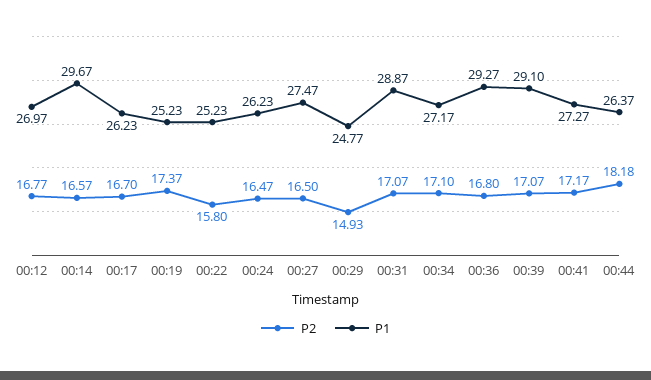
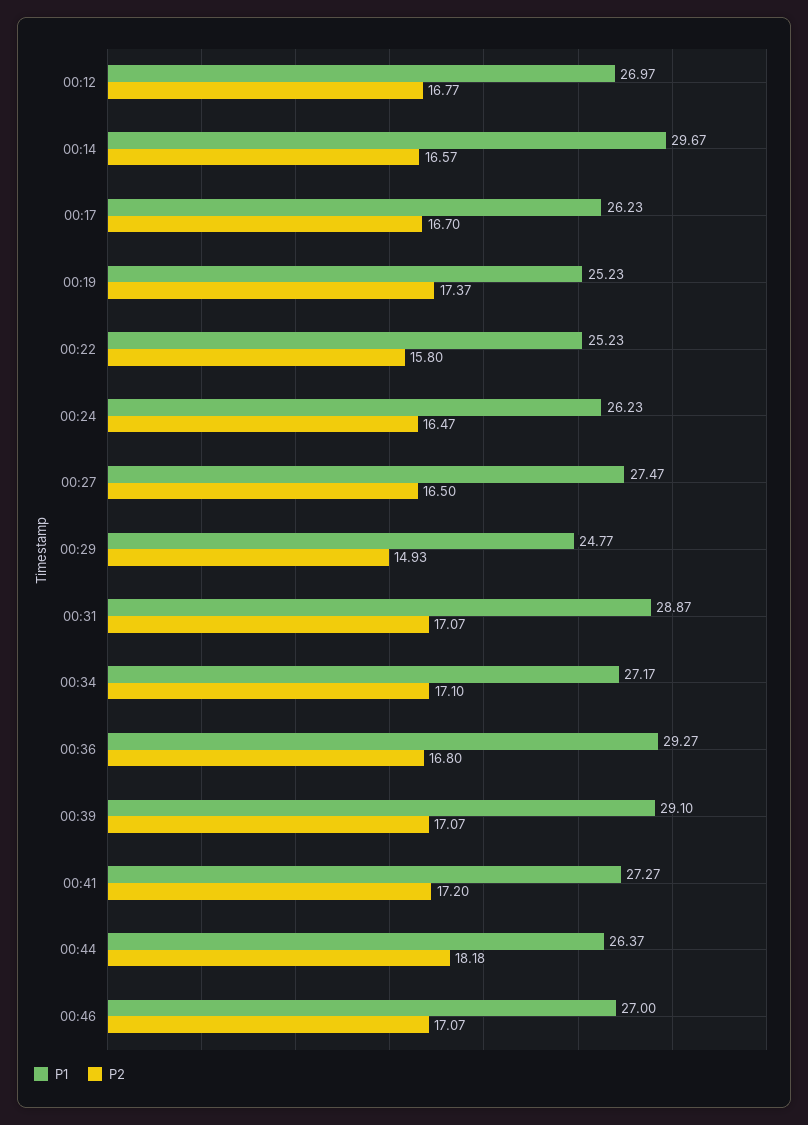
P2, 00:41: 17.17 -> 17.2
P1, 00:46: none -> 27
P2, 00:46: none -> 17.07

